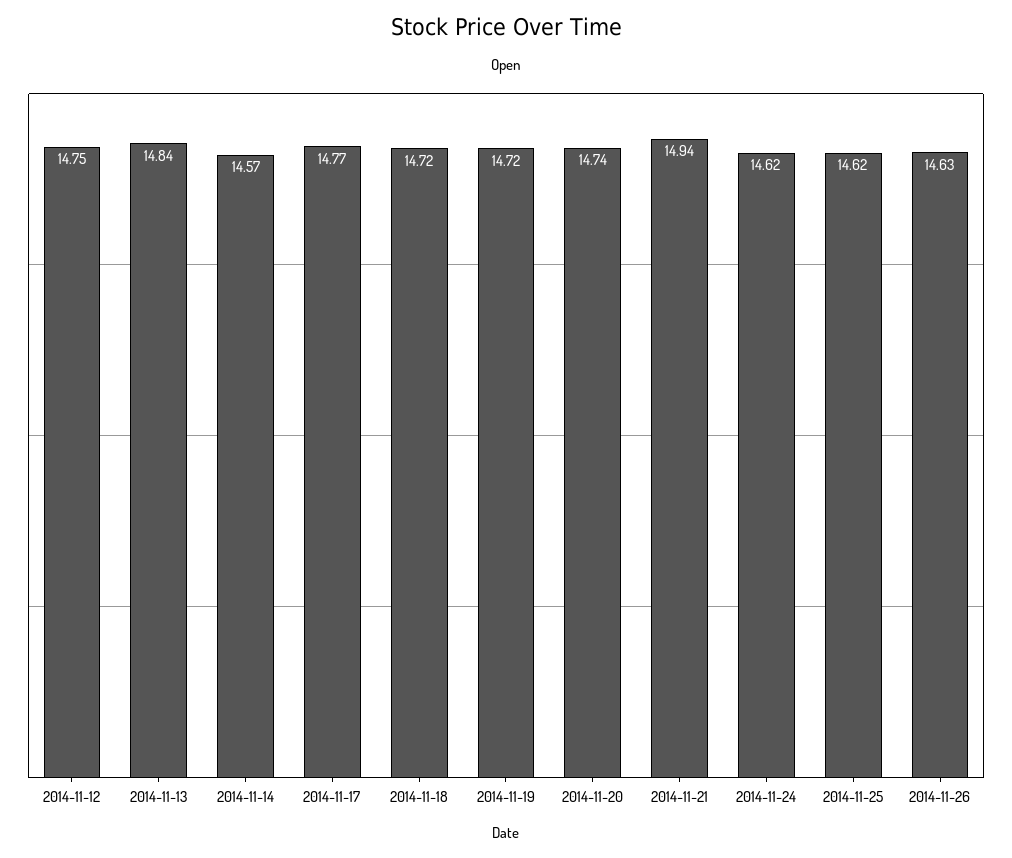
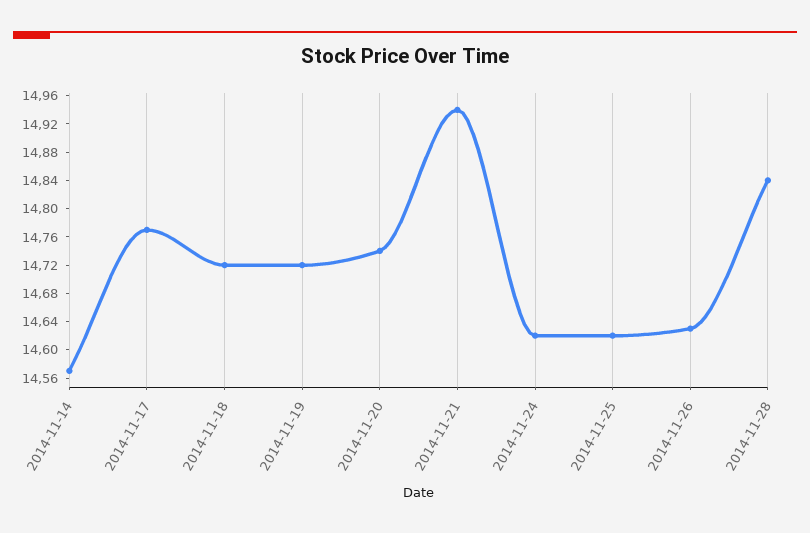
2014-11-12: 14.75 -> none
2014-11-13: 14.84 -> none
2014-11-28: none -> 14.84

